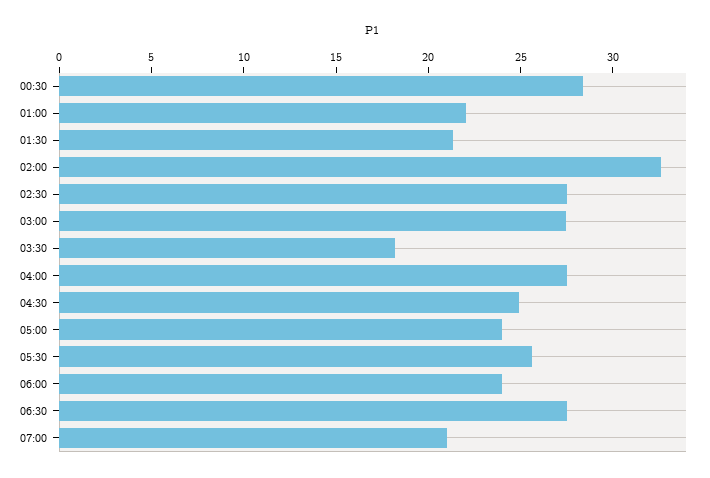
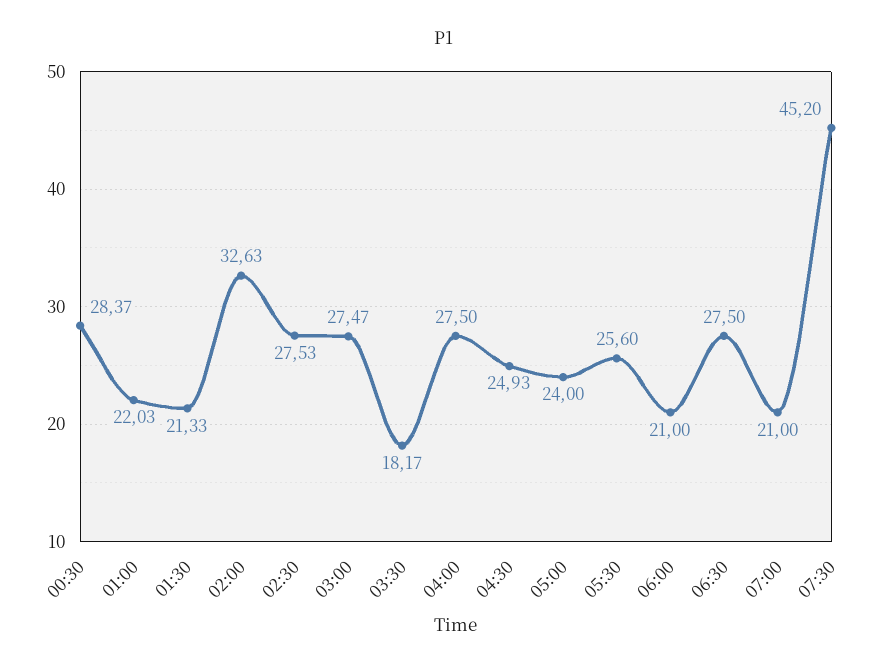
06:00: 24 -> 21
07:30: none -> 45.2

